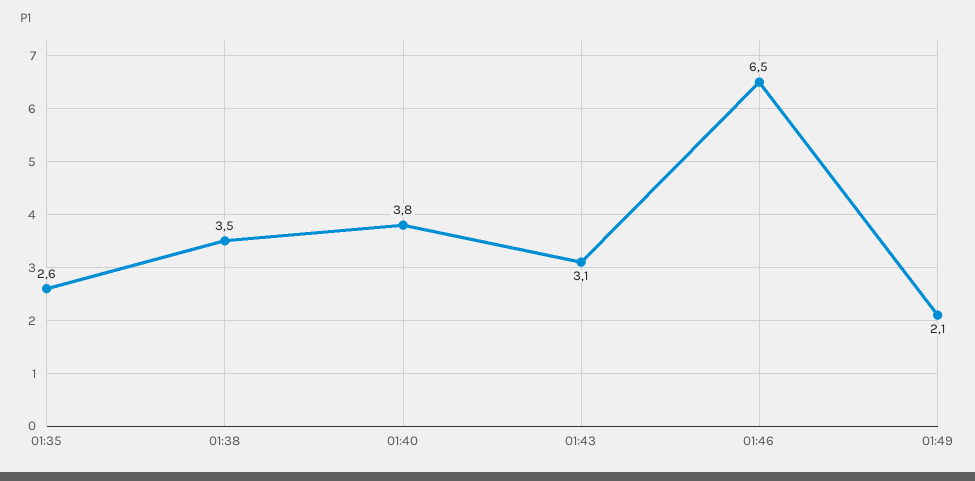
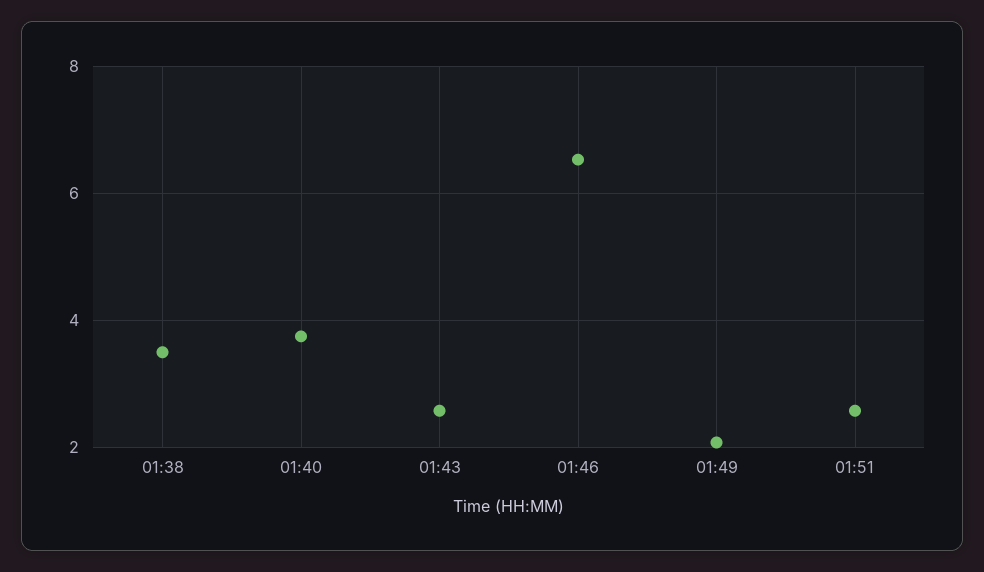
01:35: 2.6 -> none
01:43: 3.1 -> 2.6
01:51: none -> 2.6

